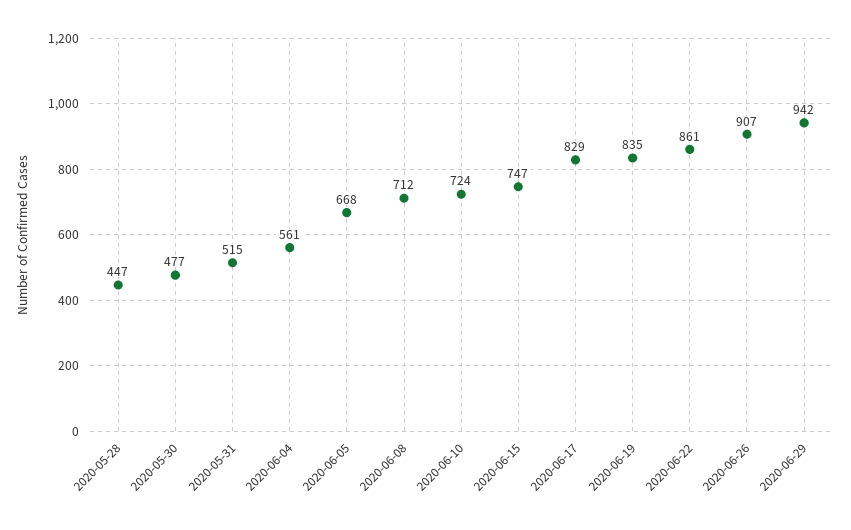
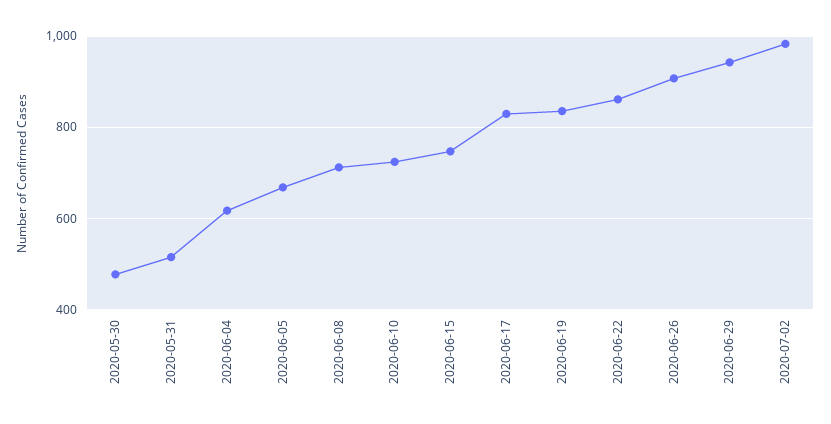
2020-05-28: 447 -> none
2020-06-04: 561 -> 620
2020-07-02: none -> 980

